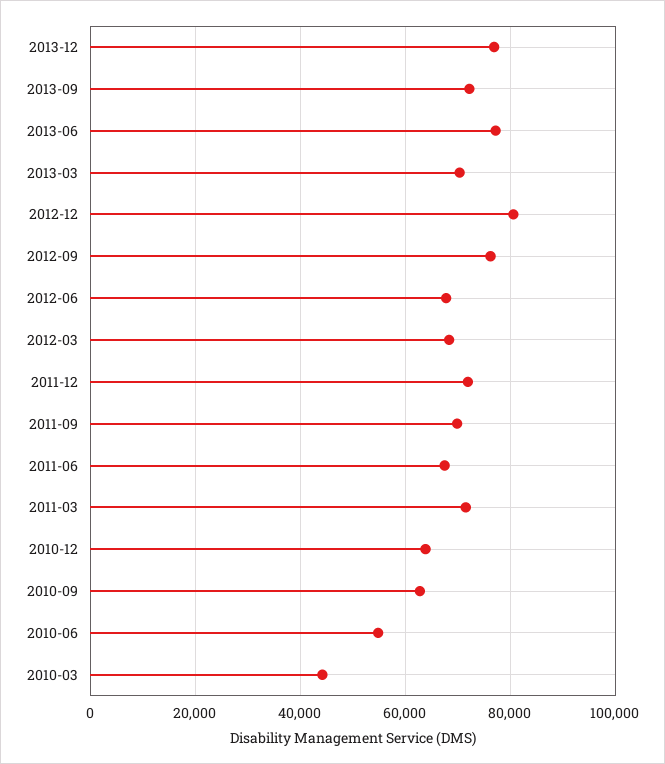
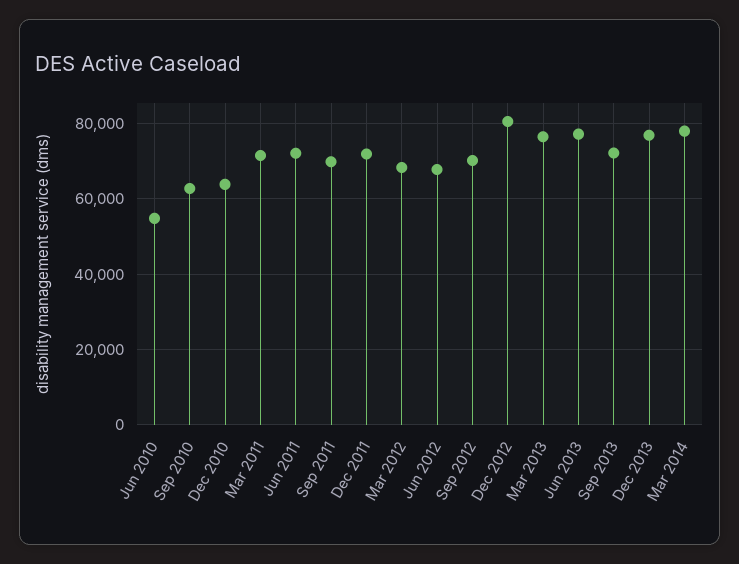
2013-03: 70000 -> 76000
2012-09: 76000 -> 70000
2011-06: 68000 -> 72000
2010-03: 44000 -> none
Mar 2014: none -> 78000

